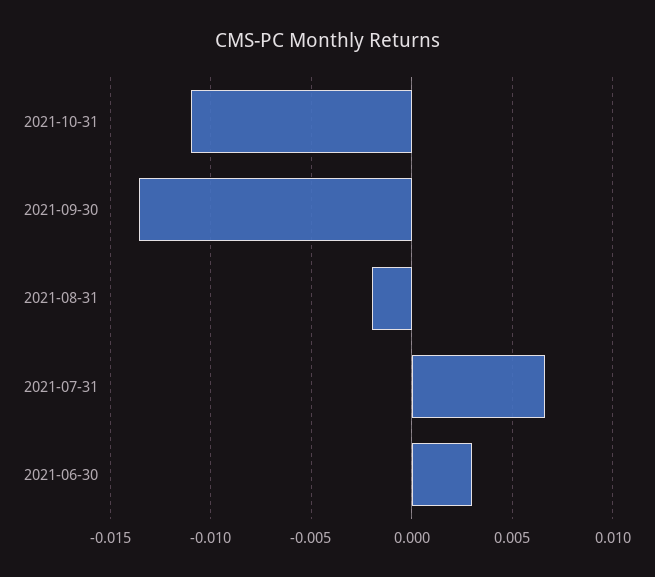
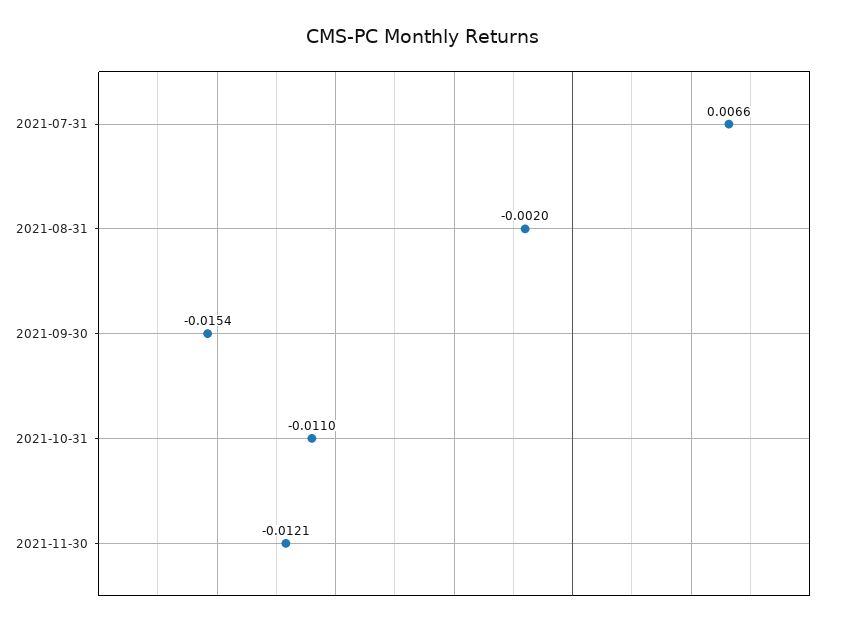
2021-09-30: -0.0135 -> -0.0154
2021-06-30: 0.003 -> none
2021-11-30: none -> -0.0121

